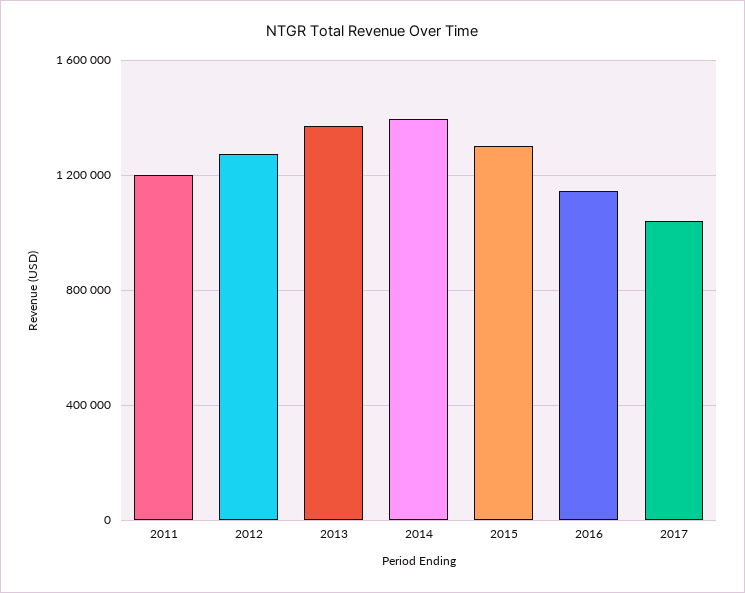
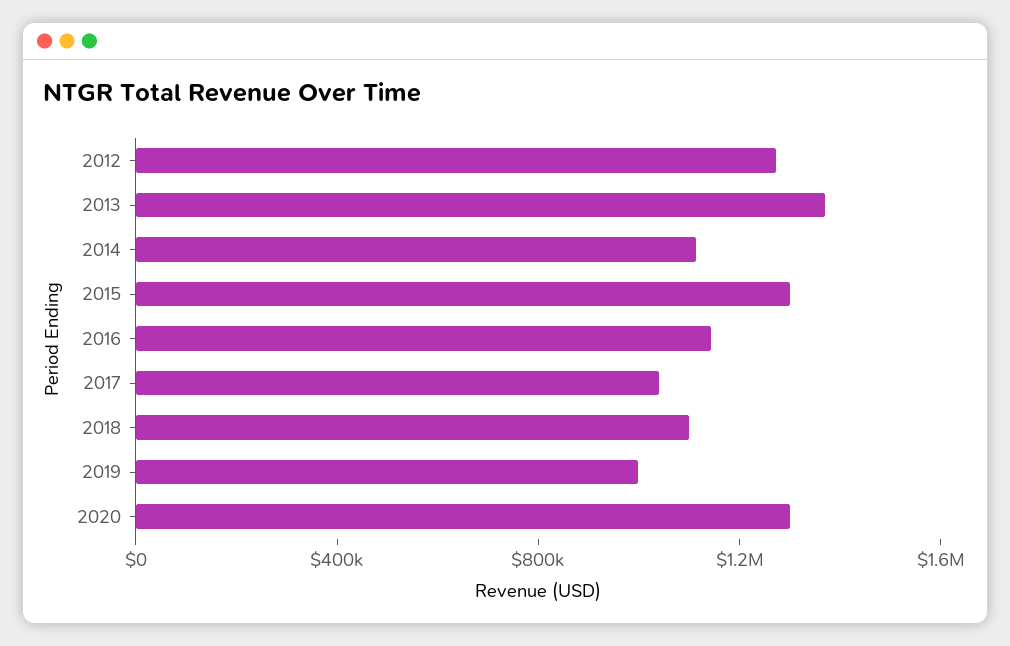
2011: 1200000 -> none
2014: 1400000 -> 1100000
2018: none -> 1100000
2019: none -> 1000000
2020: none -> 1300000

